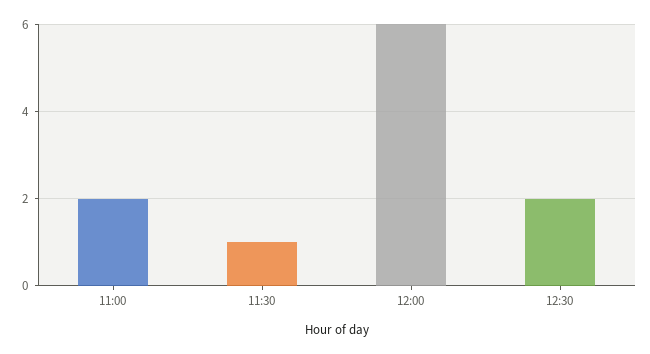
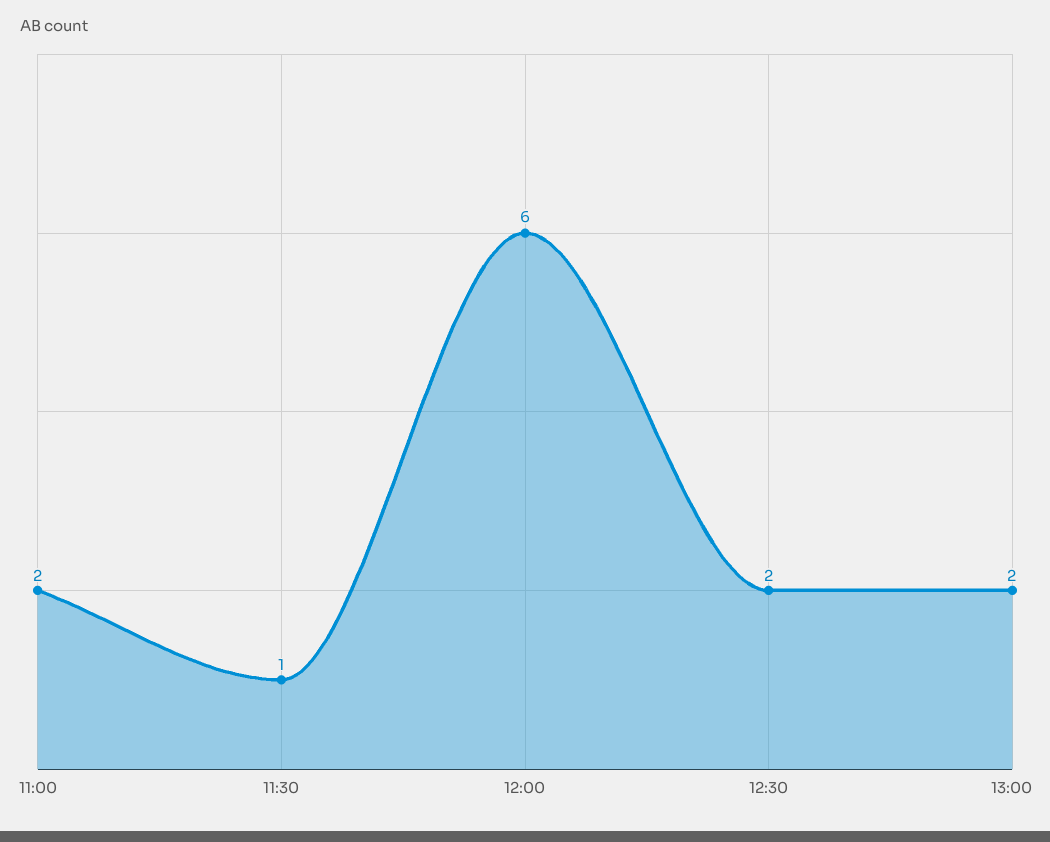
13:00: none -> 2

